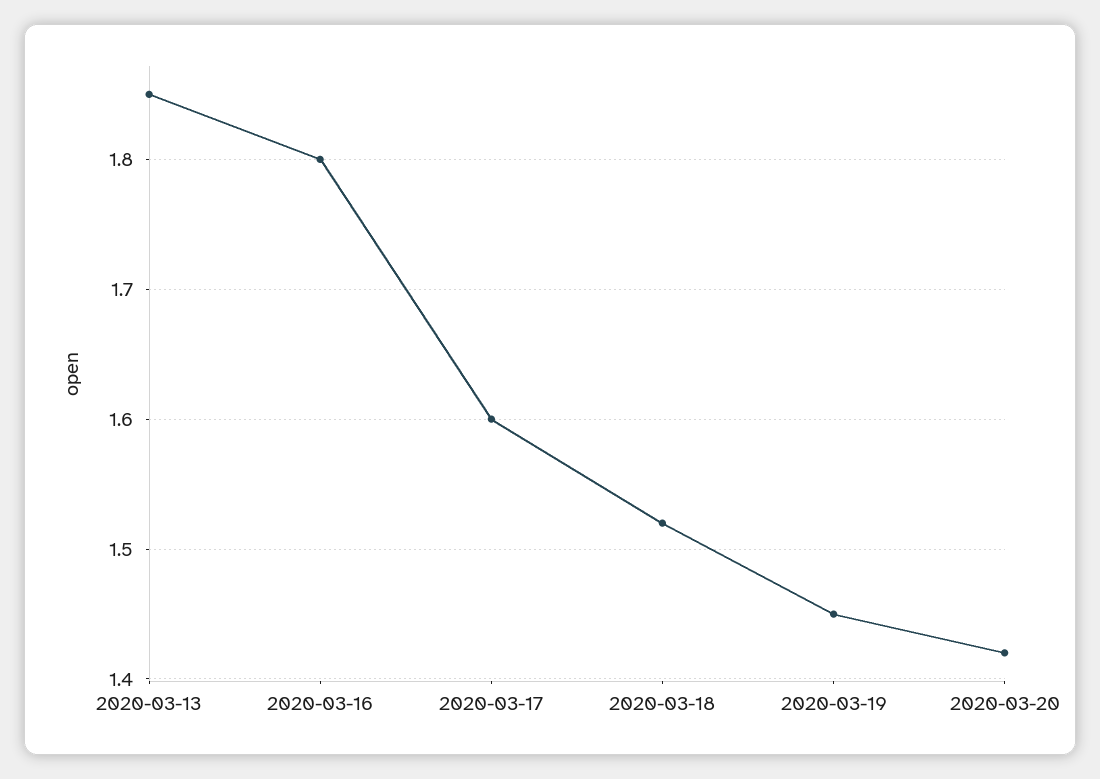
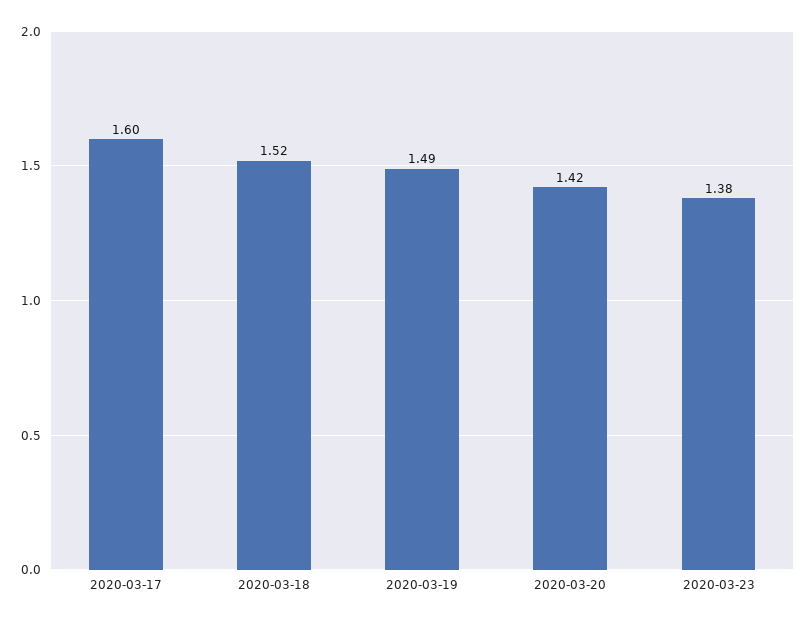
2020-03-13: 1.85 -> none
2020-03-16: 1.8 -> none
2020-03-19: 1.45 -> 1.49
2020-03-23: none -> 1.38

